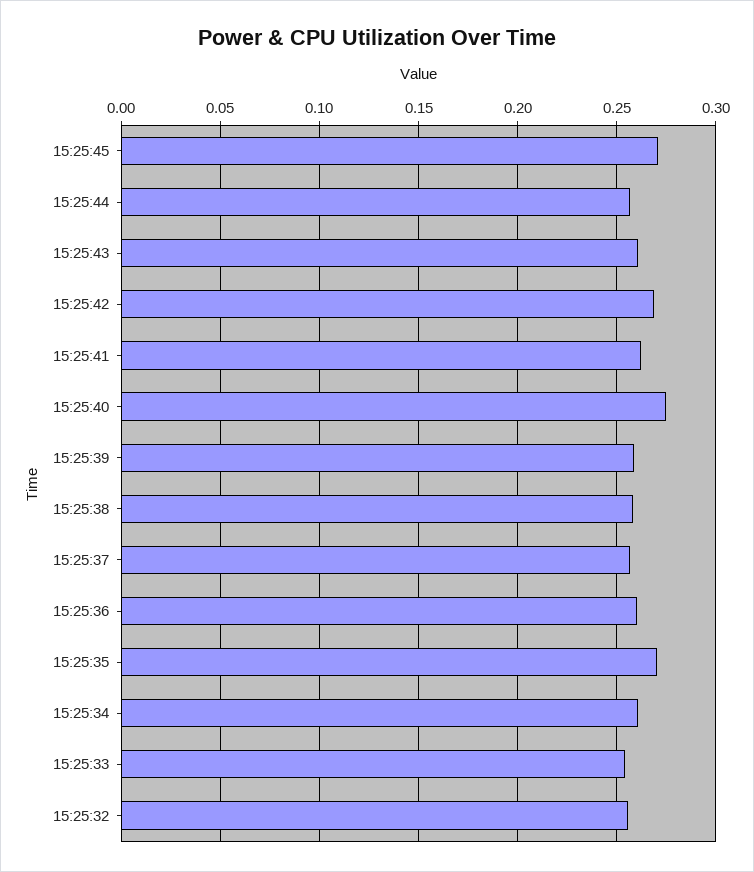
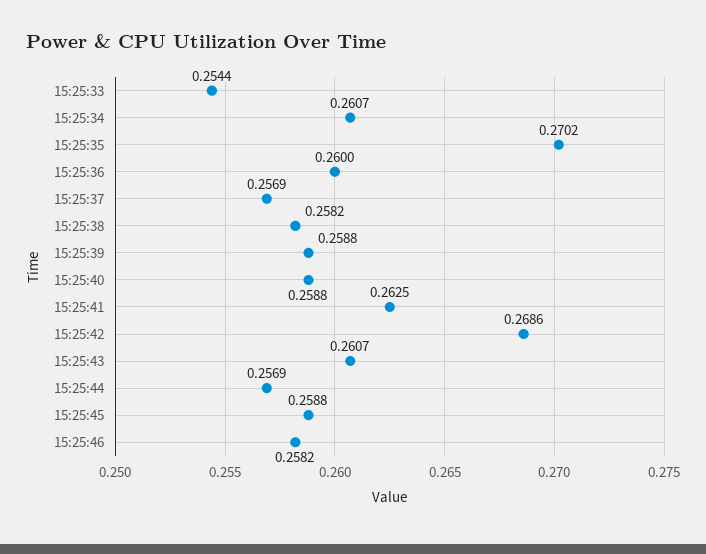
15:25:45: 0.27 -> 0.2588
15:25:40: 0.275 -> 0.2588
15:25:32: 0.255 -> none
15:25:46: none -> 0.2582

